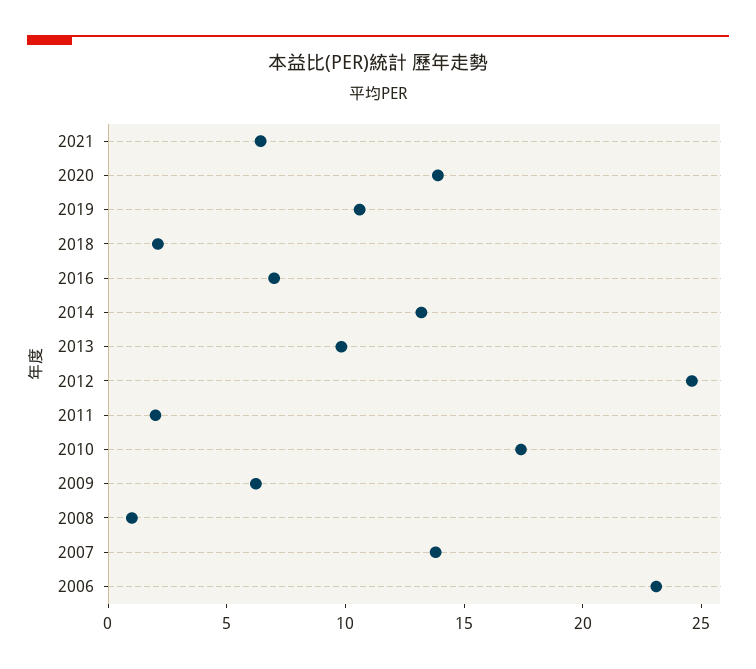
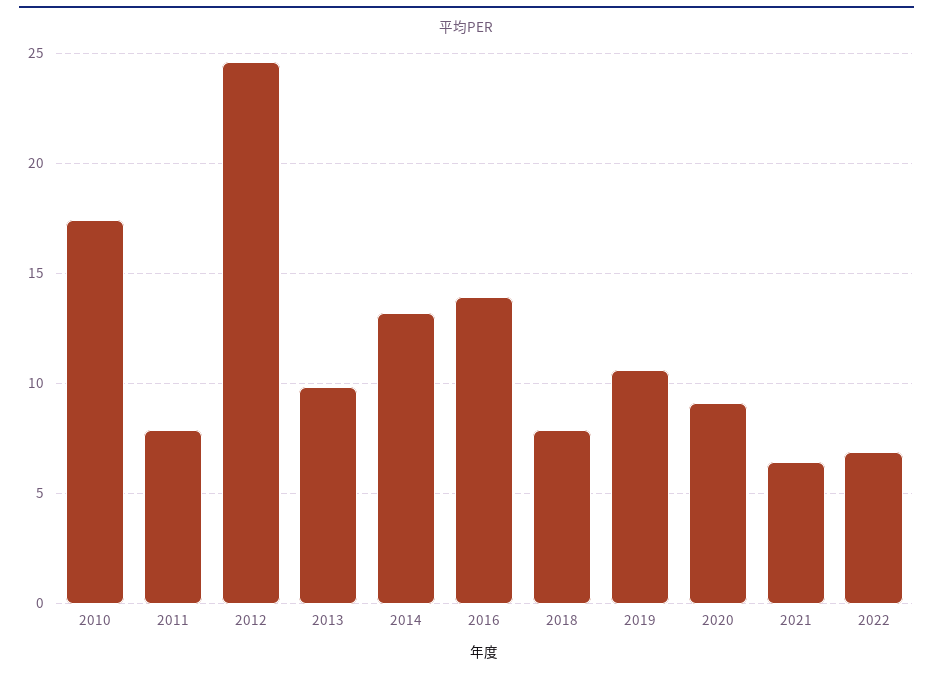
2020: 14 -> 9
2018: 2 -> 8
2016: 7 -> 14
2011: 2 -> 8
2009: 6 -> none
2008: 1 -> none
2007: 14 -> none
2006: 23 -> none
2022: none -> 7

